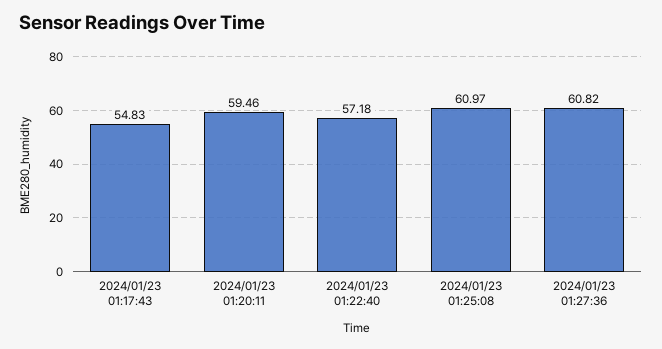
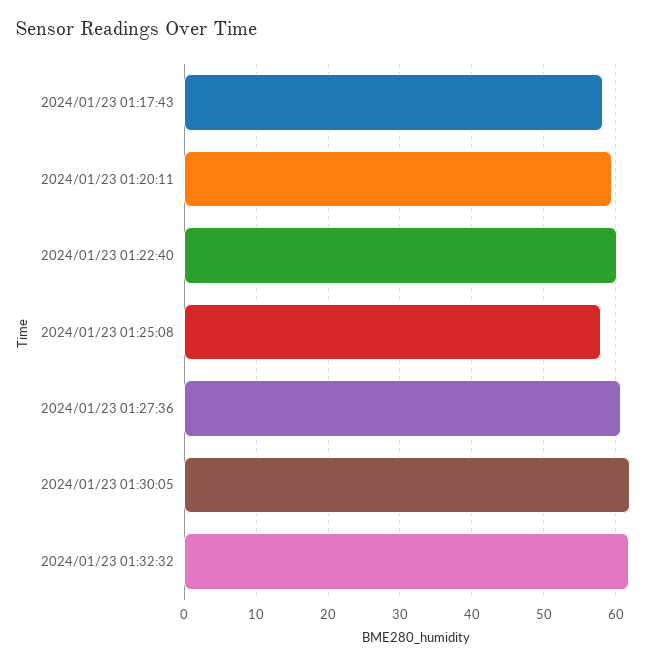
2024/01/23 01:17:43: 54.83 -> 58
2024/01/23 01:22:40: 57.18 -> 60
2024/01/23 01:25:08: 60.97 -> 58
2024/01/23 01:30:05: none -> 62
2024/01/23 01:32:32: none -> 62

